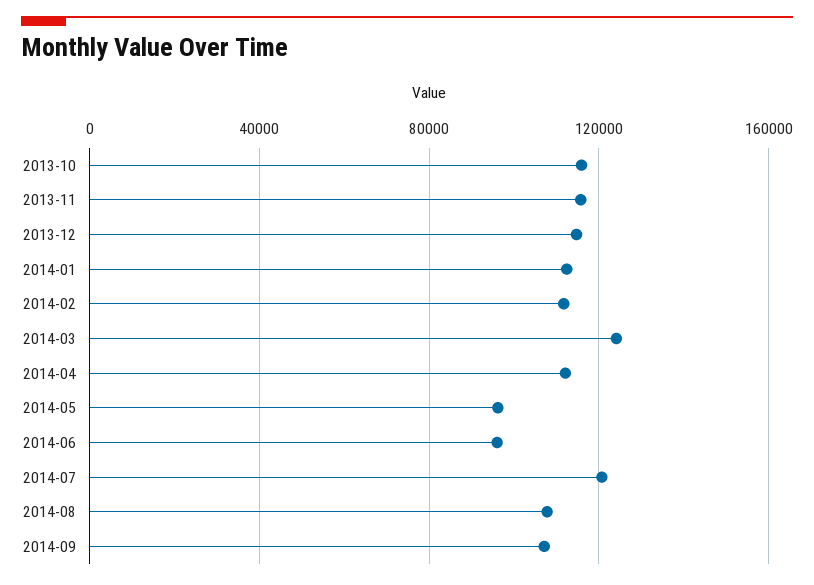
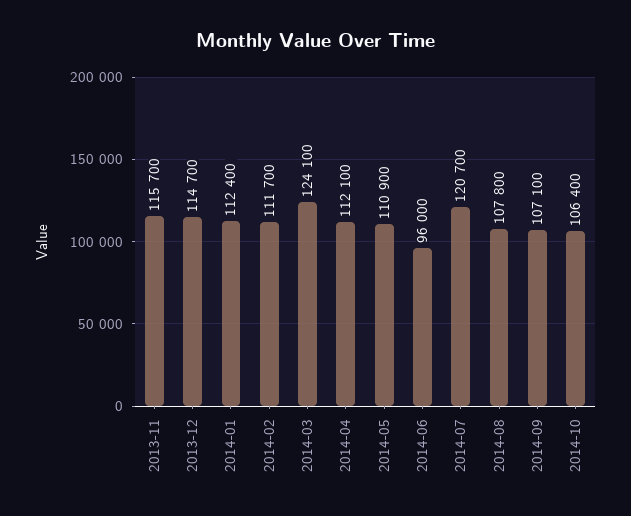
2013-10: 115000 -> none
2014-05: 95000 -> 110900
2014-10: none -> 106400

